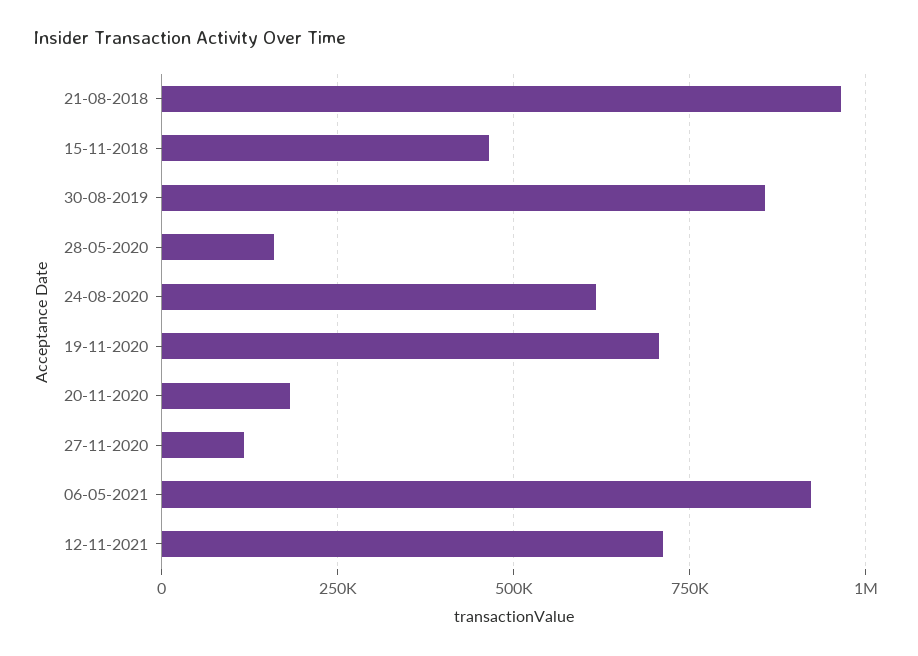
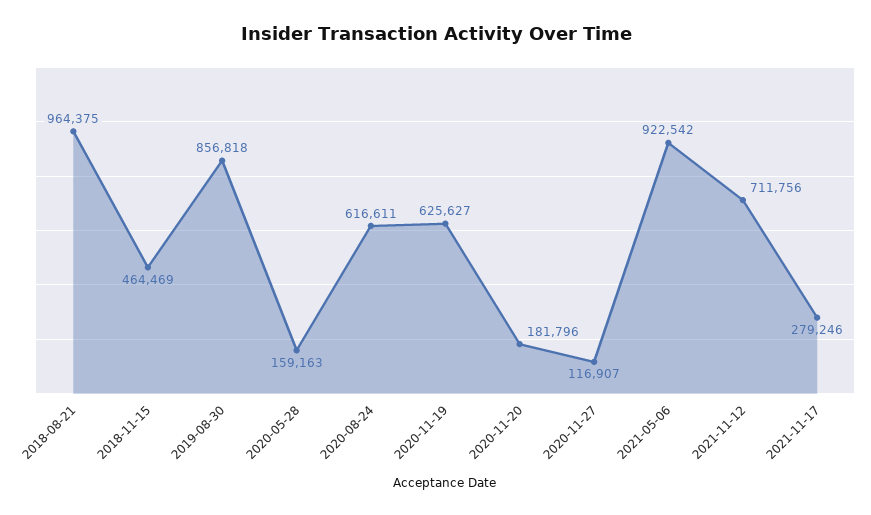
19-11-2020: 700000 -> 625627
2021-11-17: none -> 279246

